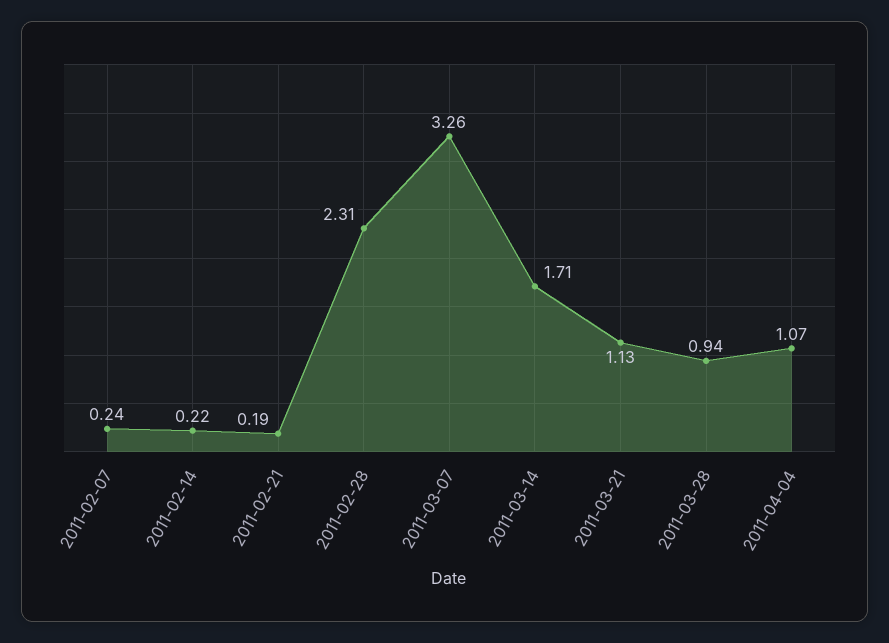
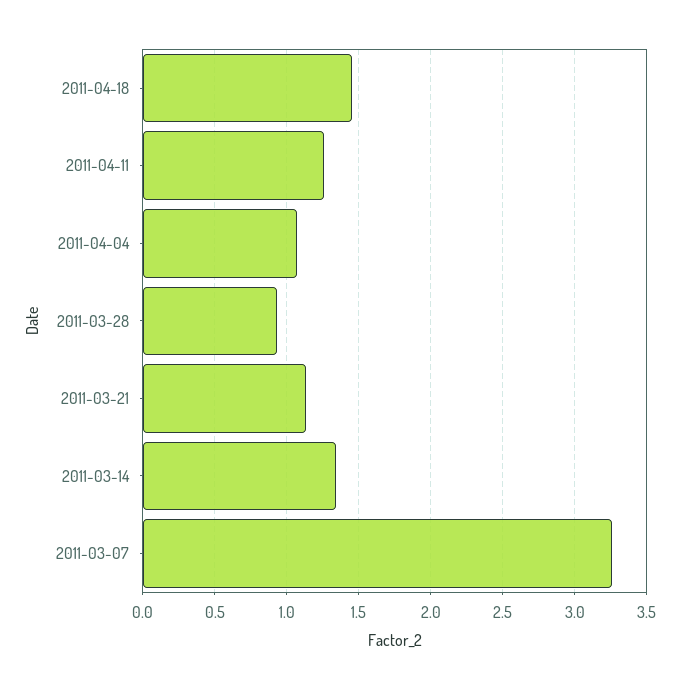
2011-02-07: 0.24 -> none
2011-02-14: 0.22 -> none
2011-02-21: 0.19 -> none
2011-02-28: 2.31 -> none
2011-03-14: 1.71 -> 1.35
2011-04-18: none -> 1.45
2011-04-11: none -> 1.25

